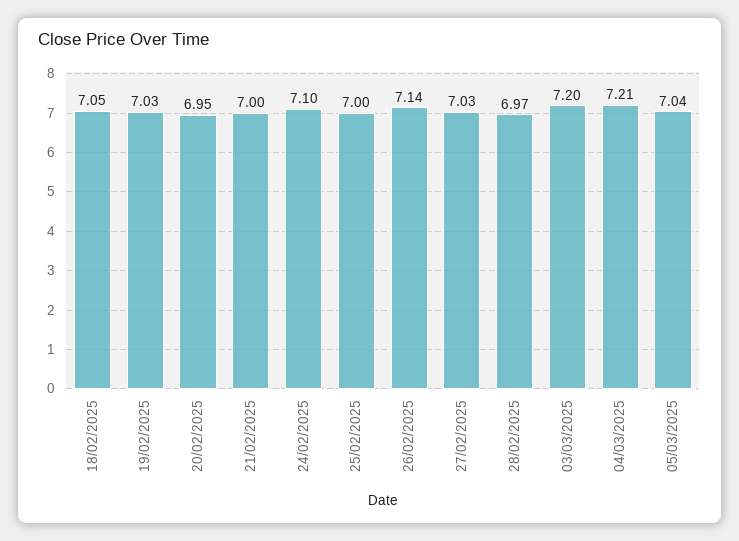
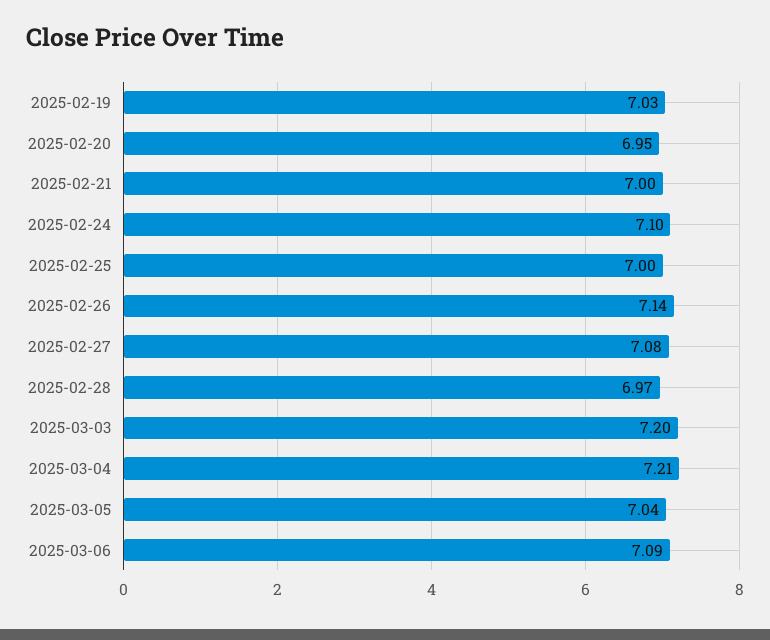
18/02/2025: 7.05 -> none
27/02/2025: 7.03 -> 7.08
2025-03-06: none -> 7.09

